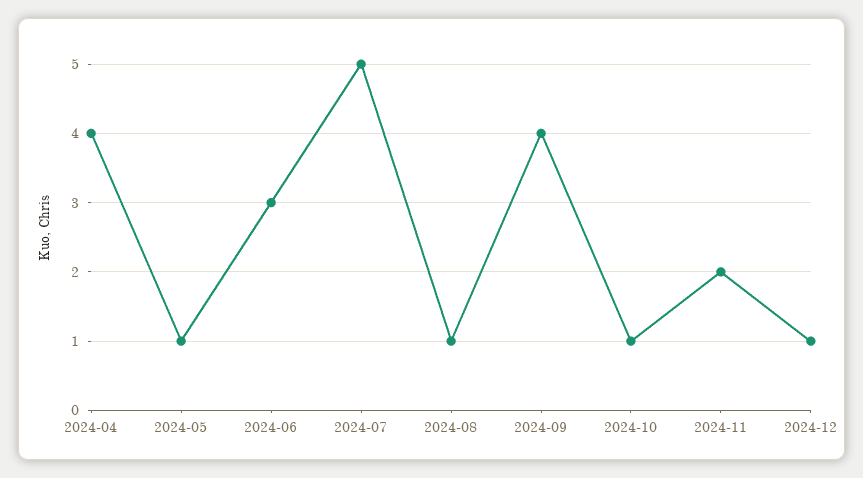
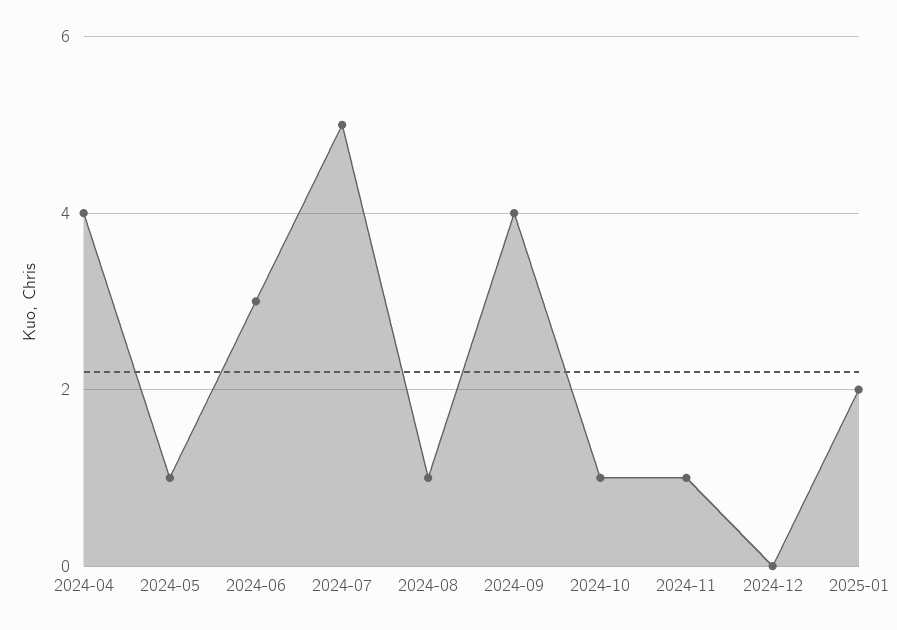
2024-11: 2 -> 1
2024-12: 1 -> 0
2025-01: none -> 2

